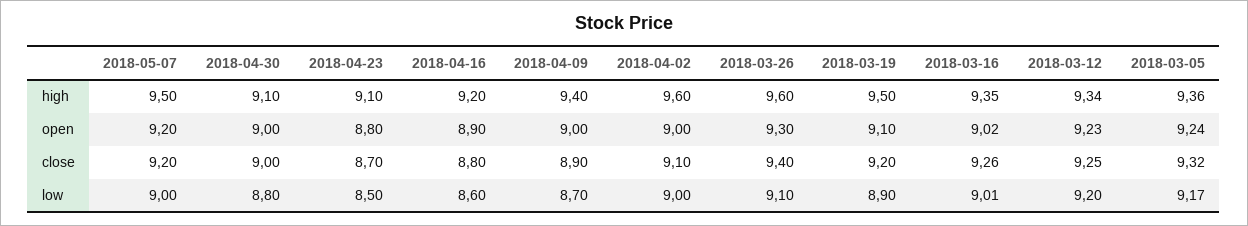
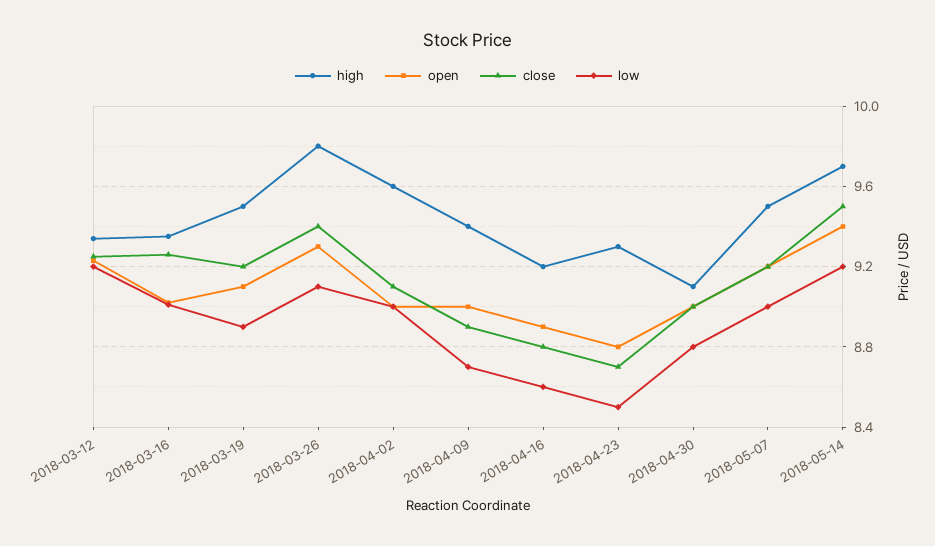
high, 2018-04-23: 9.1 -> 9.3
high, 2018-03-26: 9.6 -> 9.8
high, 2018-03-05: 9.36 -> none
open, 2018-03-05: 9.24 -> none
close, 2018-03-05: 9.32 -> none
low, 2018-03-05: 9.17 -> none
high, 2018-05-14: none -> 9.7
open, 2018-05-14: none -> 9.4
close, 2018-05-14: none -> 9.5
low, 2018-05-14: none -> 9.2

